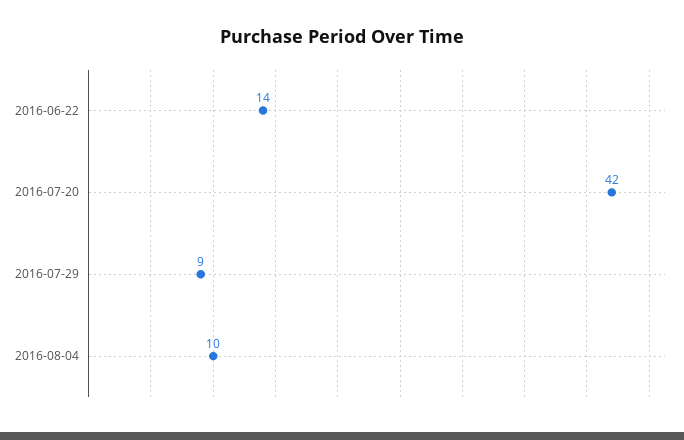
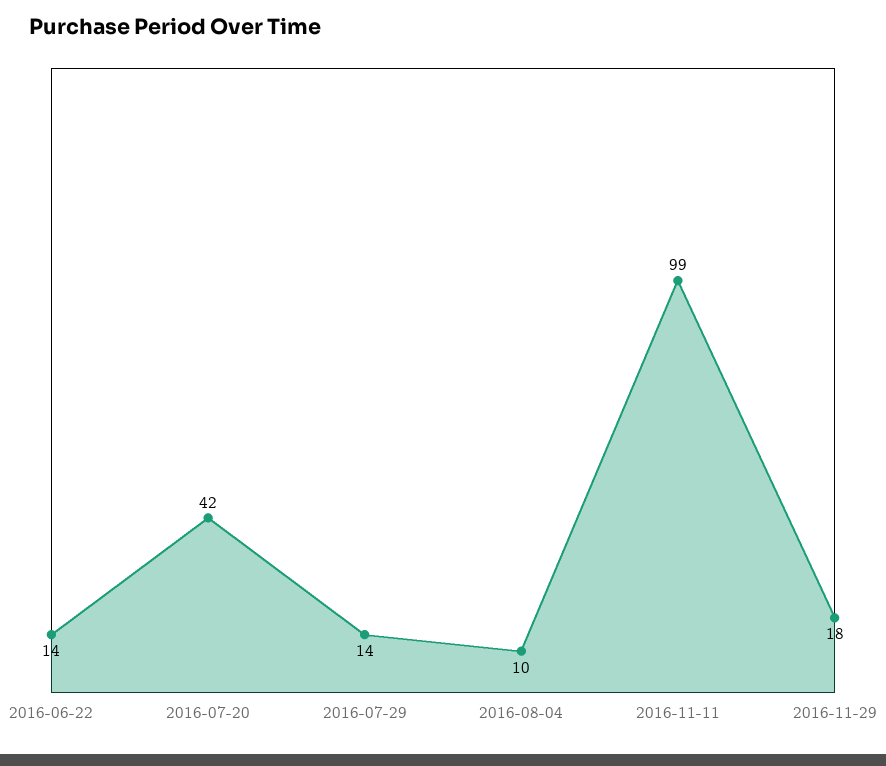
2016-07-29: 9 -> 14
2016-11-11: none -> 99
2016-11-29: none -> 18

